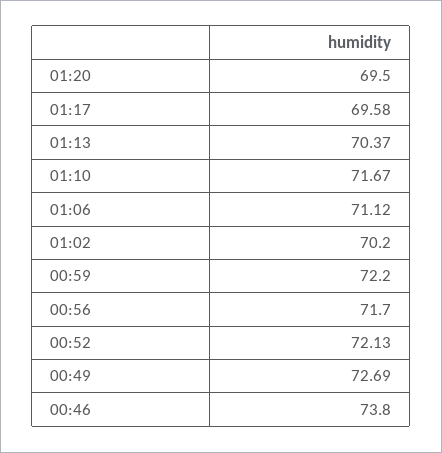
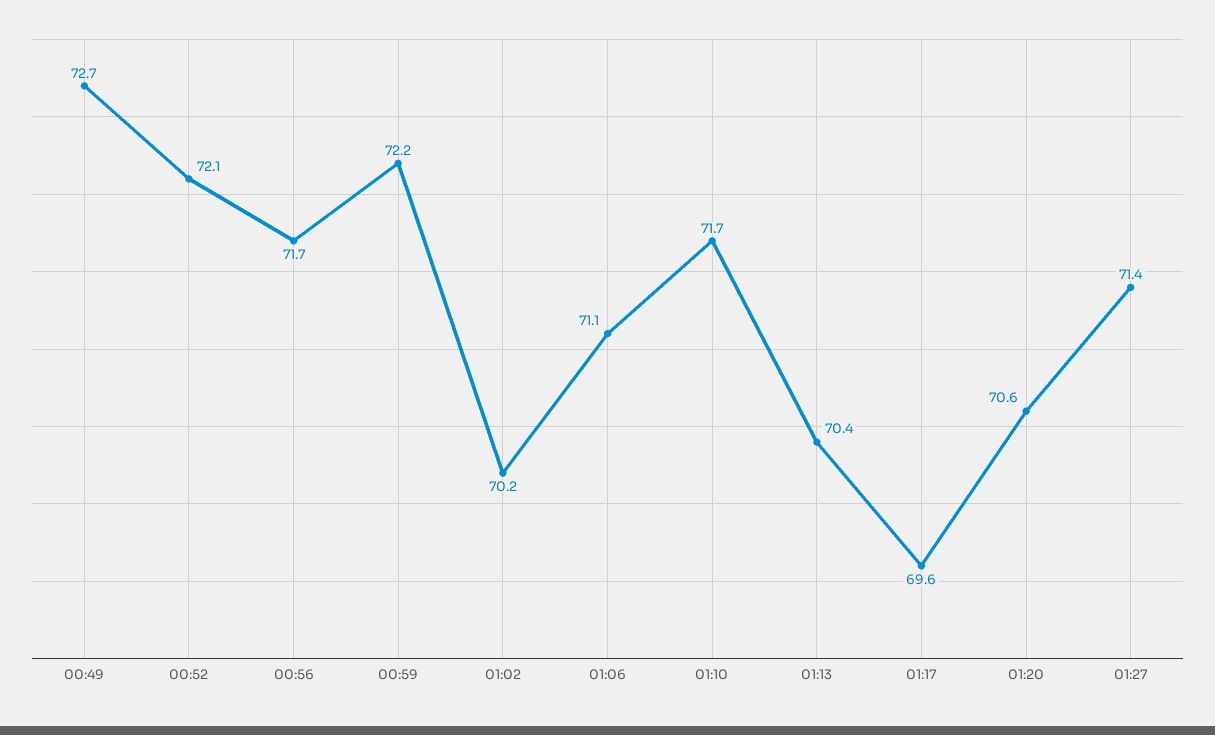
01:20: 69.5 -> 70.6
00:46: 73.8 -> none
01:27: none -> 71.4

